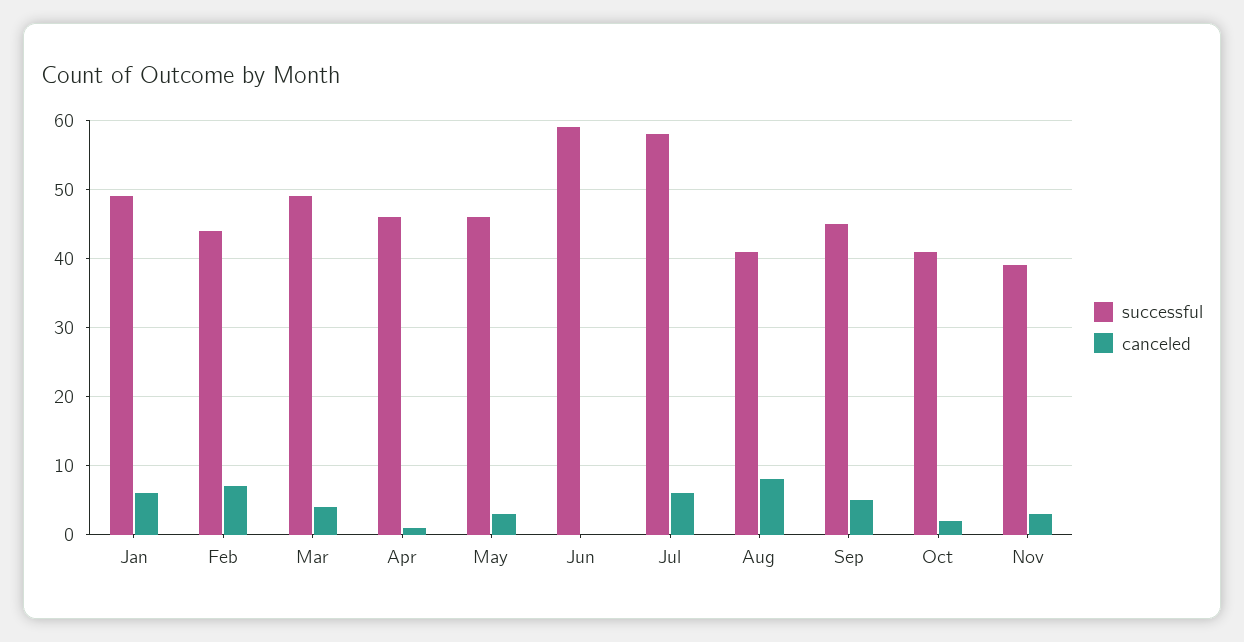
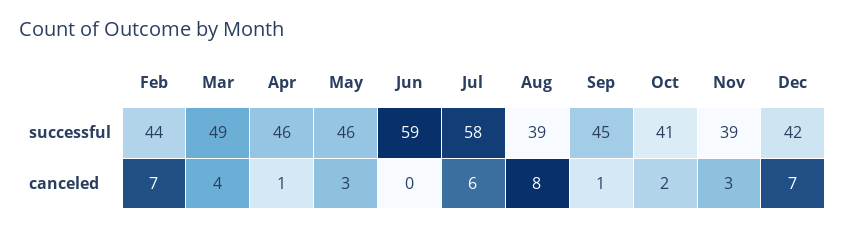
successful, Jan: 49 -> none
canceled, Jan: 6 -> none
successful, Aug: 41 -> 39
canceled, Sep: 5 -> 1
successful, Dec: none -> 42
canceled, Dec: none -> 7

